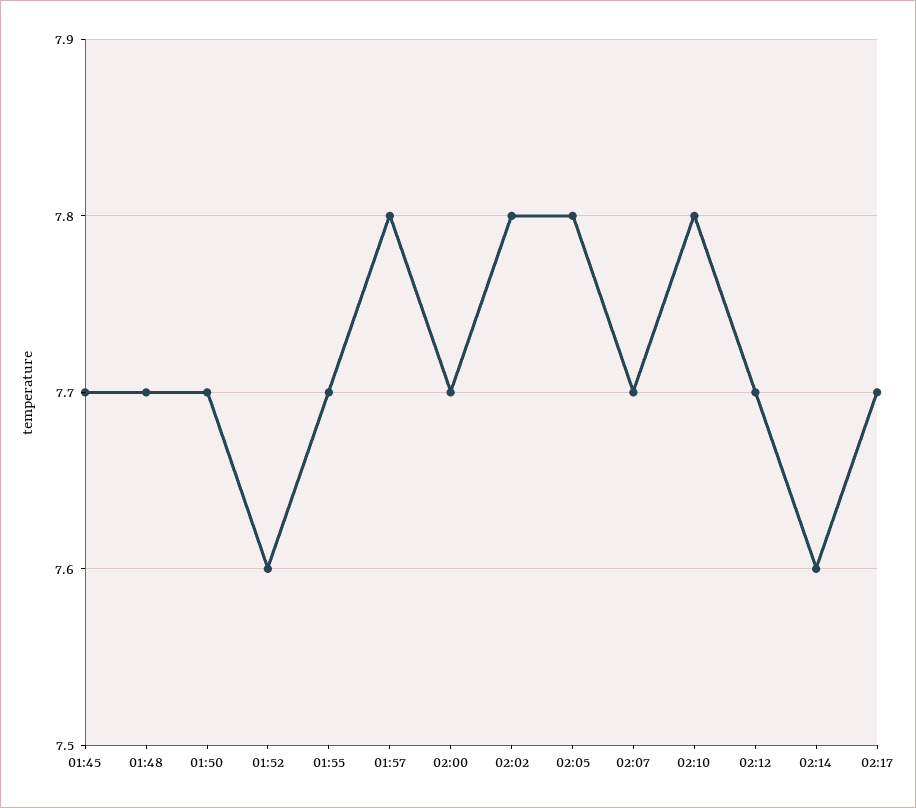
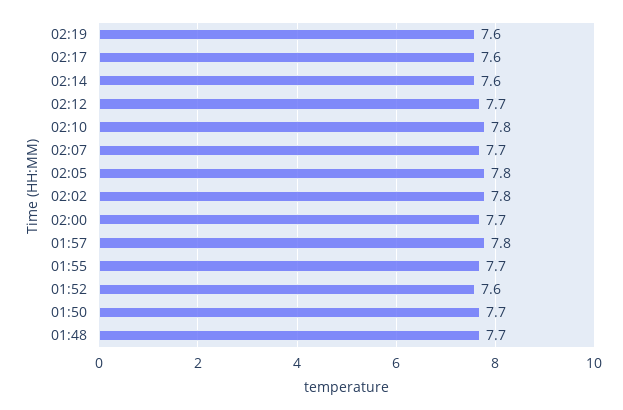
01:45: 7.7 -> none
02:17: 7.7 -> 7.6
02:19: none -> 7.6

